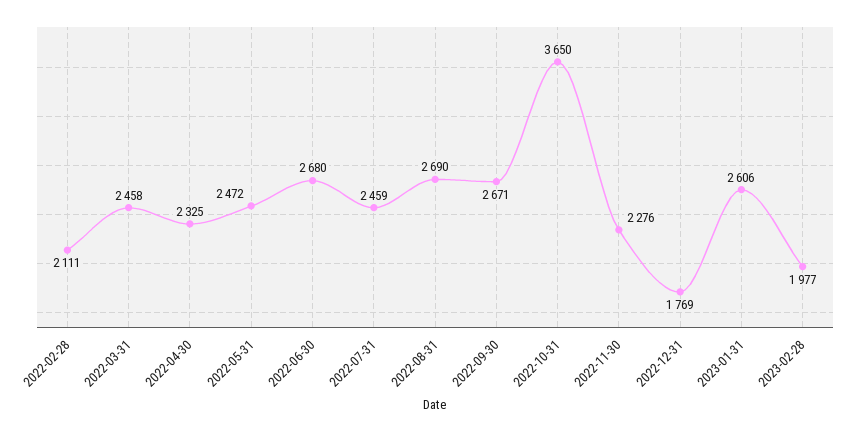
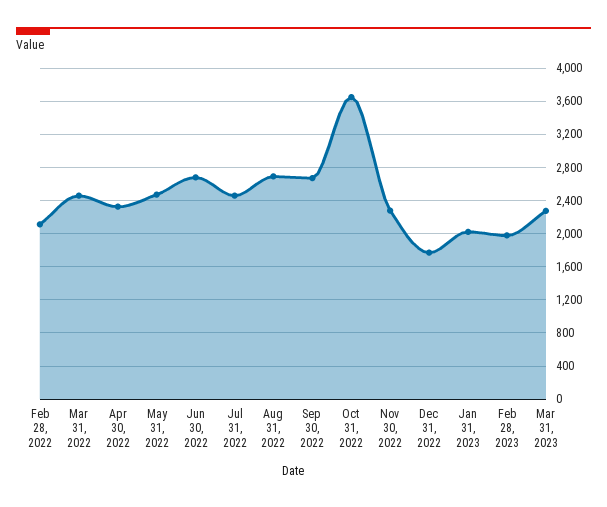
2023-01-31: 2606 -> 2000
Mar 31, 2023: none -> 2300

